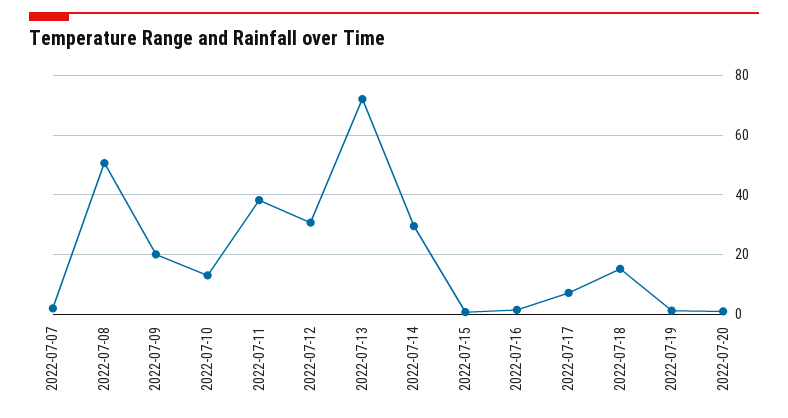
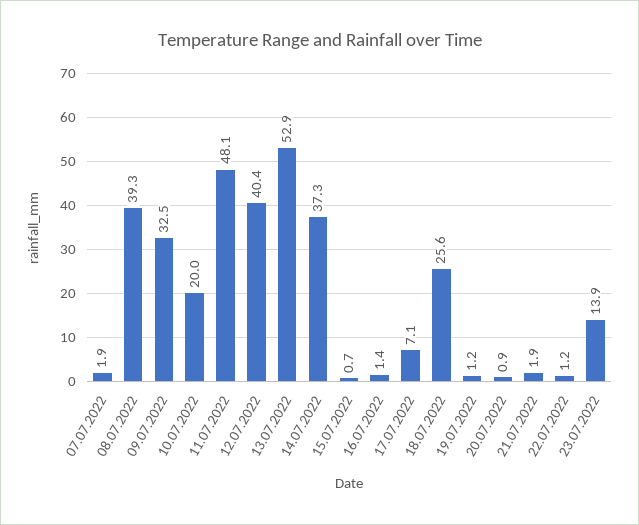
2022-07-08: 50 -> 39.3
2022-07-09: 20 -> 32.5
2022-07-10: 12.5 -> 20
2022-07-11: 37.5 -> 48.1
2022-07-12: 30 -> 40.4
2022-07-13: 72.5 -> 52.9
2022-07-14: 30 -> 37.3
2022-07-18: 15 -> 25.6
21.07.2022: none -> 1.9
22.07.2022: none -> 1.2
23.07.2022: none -> 13.9

